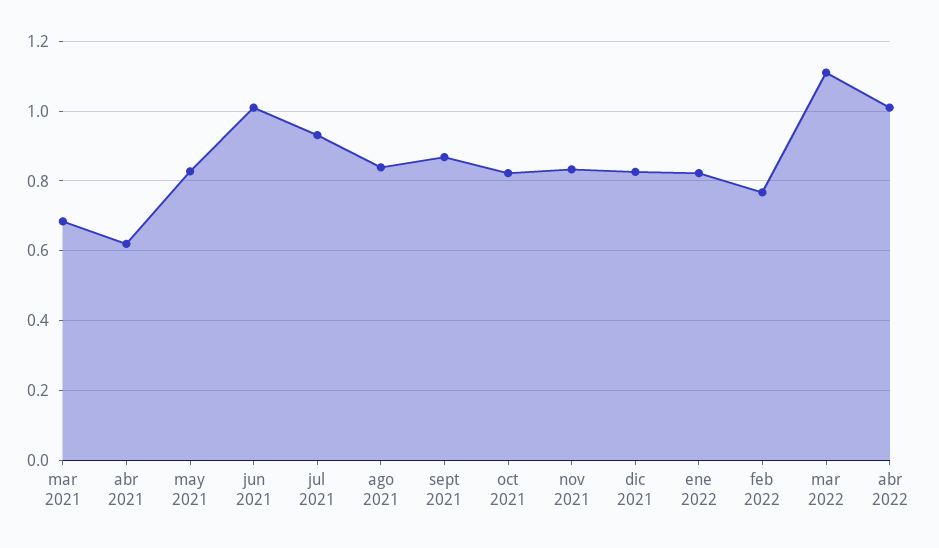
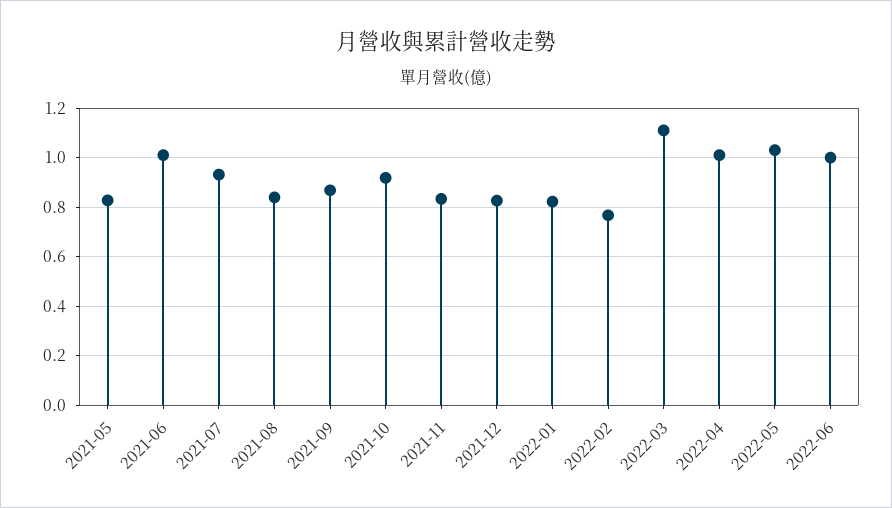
mar 2021: 0.68 -> none
abr 2021: 0.62 -> none
oct 2021: 0.82 -> 0.925
2022-05: none -> 1.025
2022-06: none -> 1

